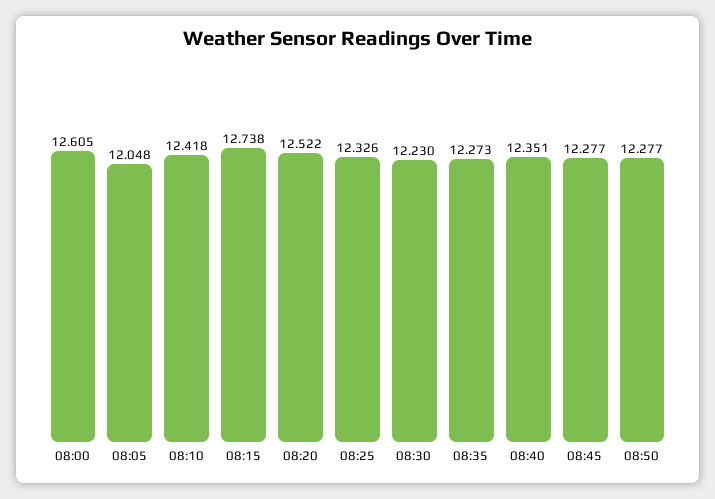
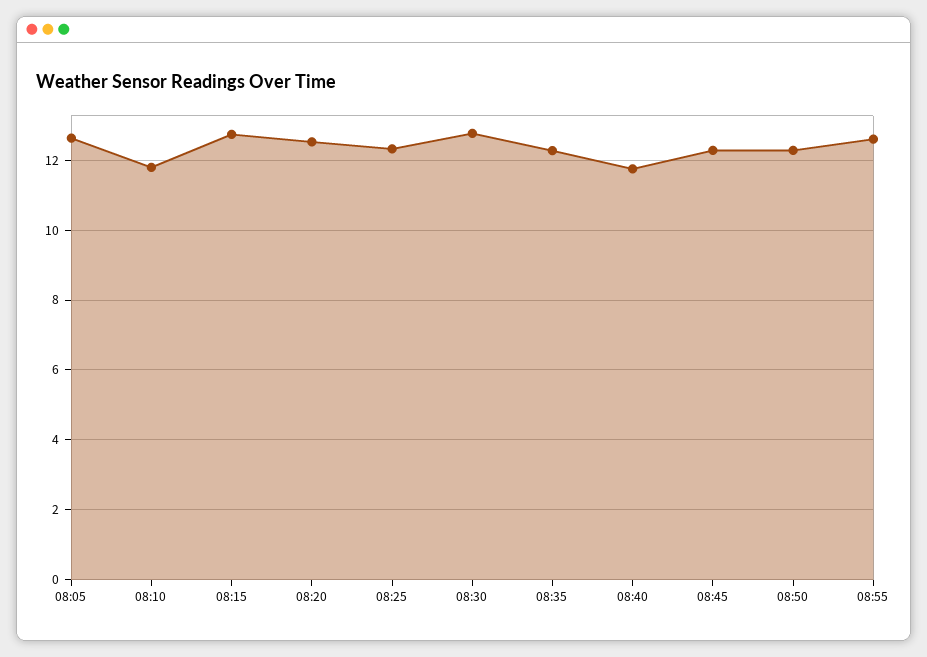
08:00: 12.605 -> none
08:05: 12.048 -> 12.6
08:10: 12.418 -> 11.8
08:30: 12.23 -> 12.8
08:40: 12.351 -> 11.8
08:55: none -> 12.6

